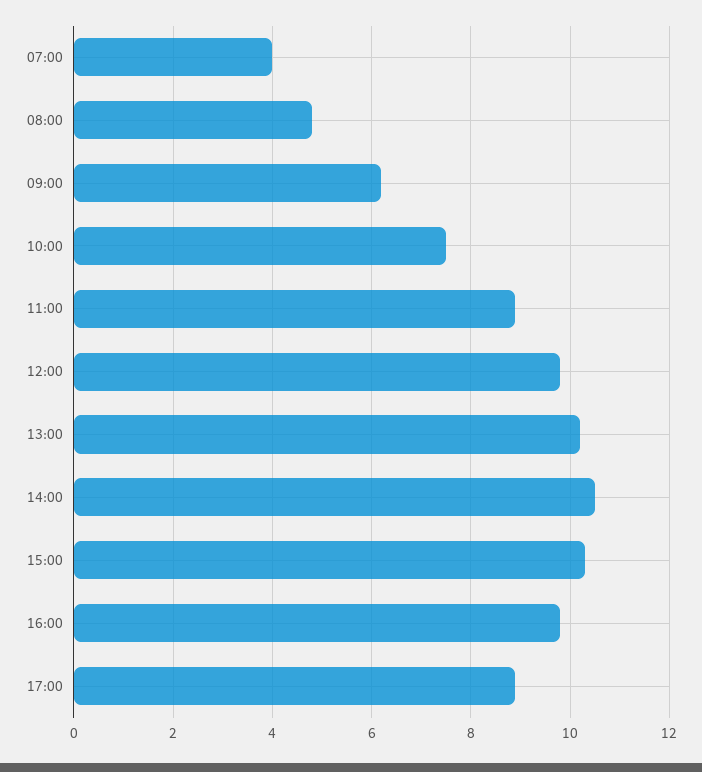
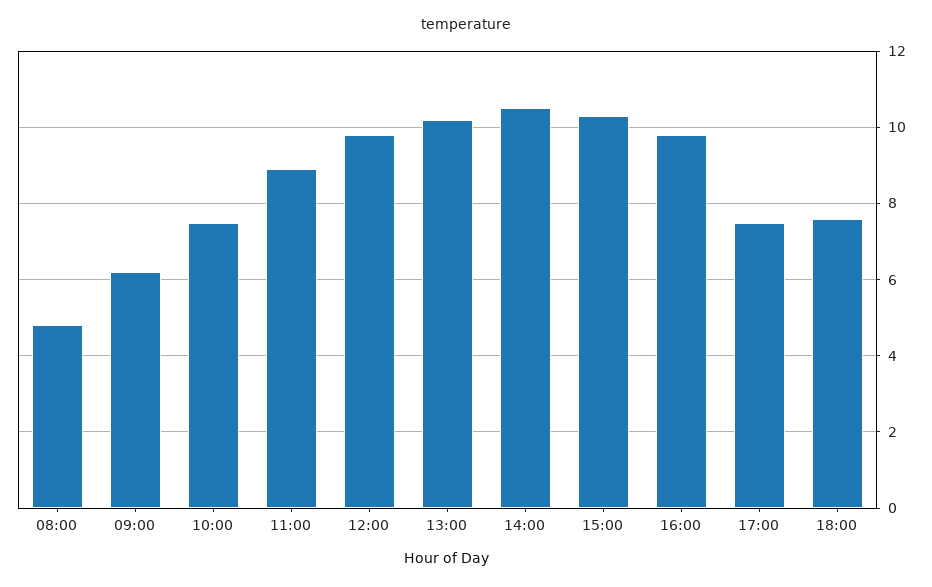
07:00: 4 -> none
17:00: 9 -> 7.5
18:00: none -> 7.5

